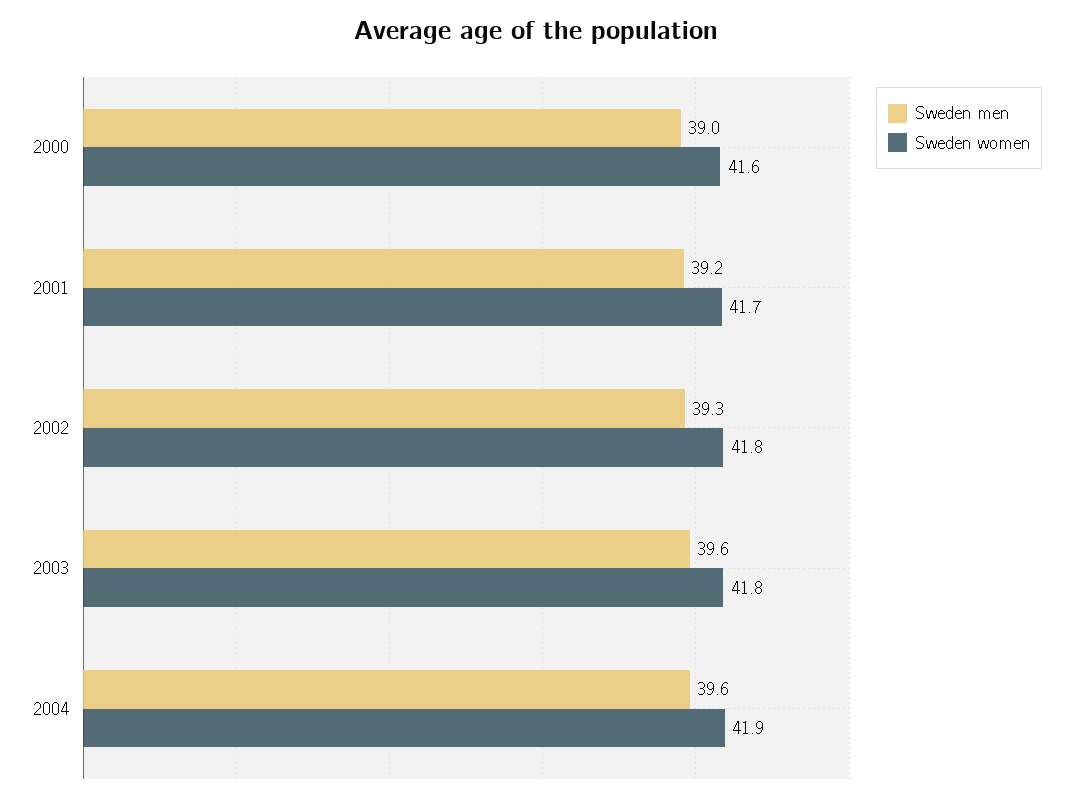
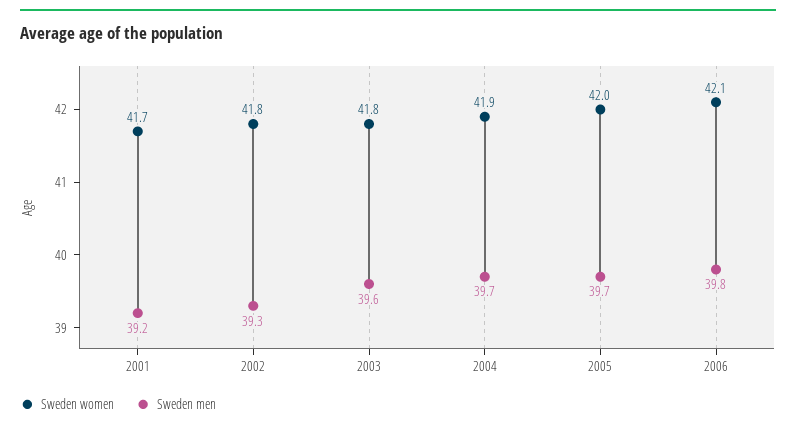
Sweden men, 2000: 39 -> none
Sweden women, 2000: 41.6 -> none
Sweden men, 2004: 39.6 -> 39.7
Sweden women, 2005: none -> 42
Sweden men, 2005: none -> 39.7
Sweden women, 2006: none -> 42.1
Sweden men, 2006: none -> 39.8

